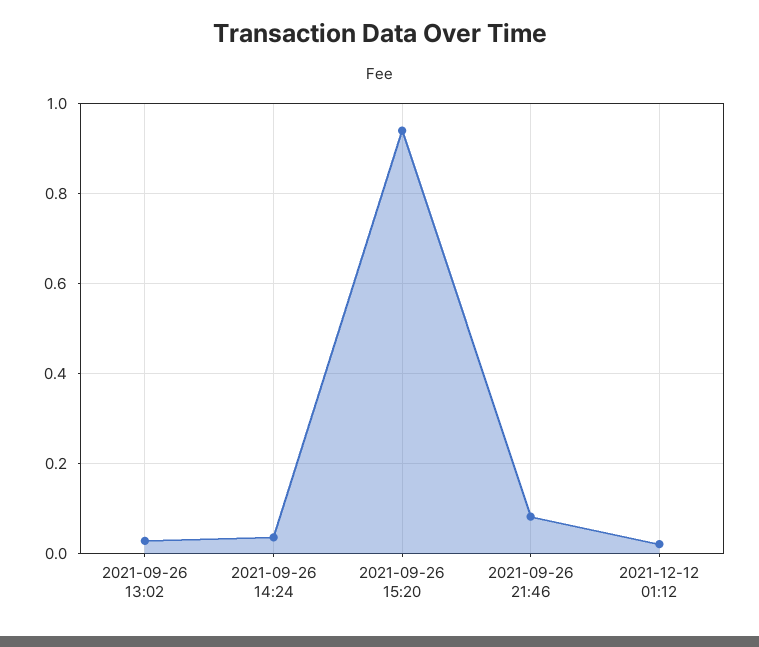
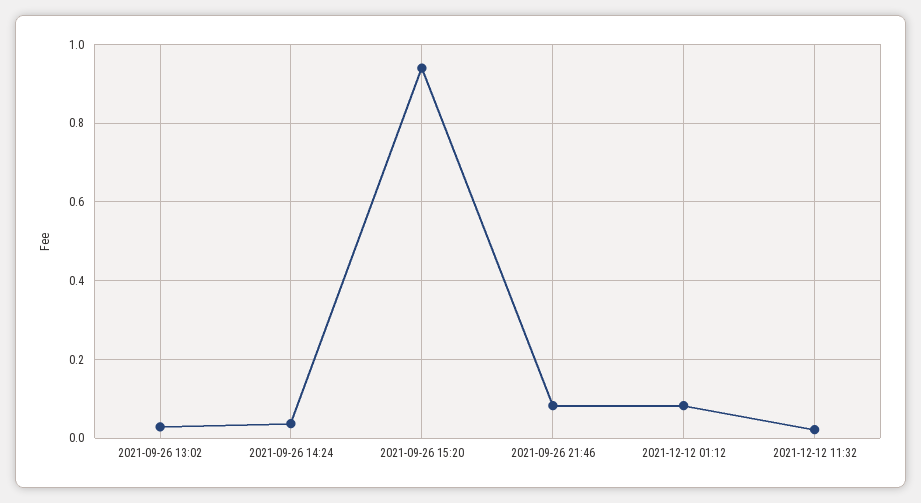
2021-12-12 01:12: 0.02 -> 0.08
2021-12-12 11:32: none -> 0.02

